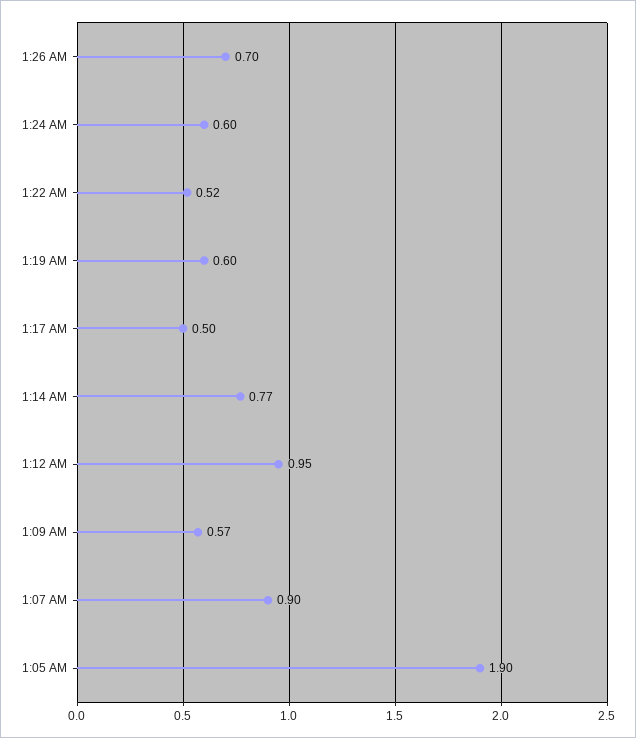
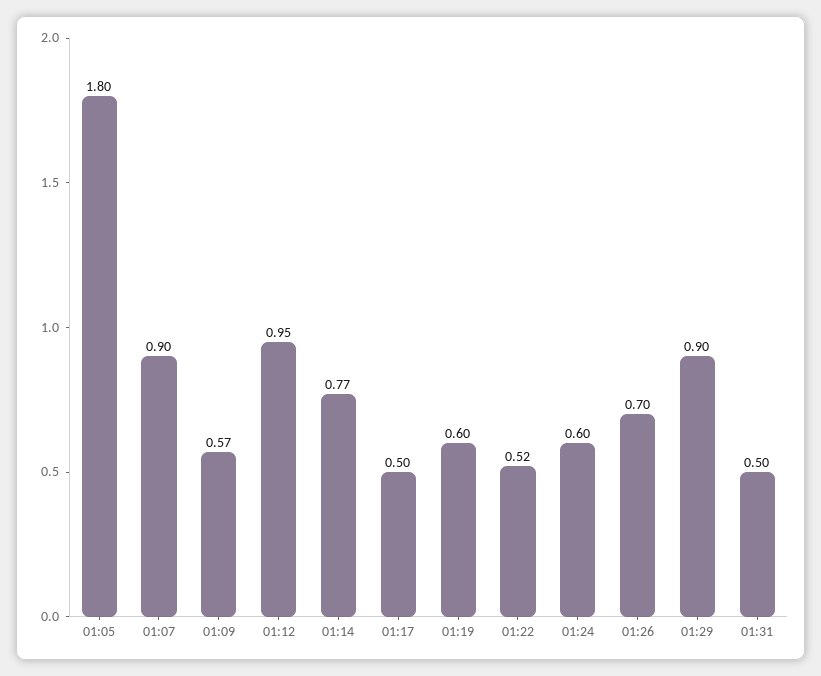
1:05 AM: 1.9 -> 1.8
01:29: none -> 0.9
01:31: none -> 0.5

